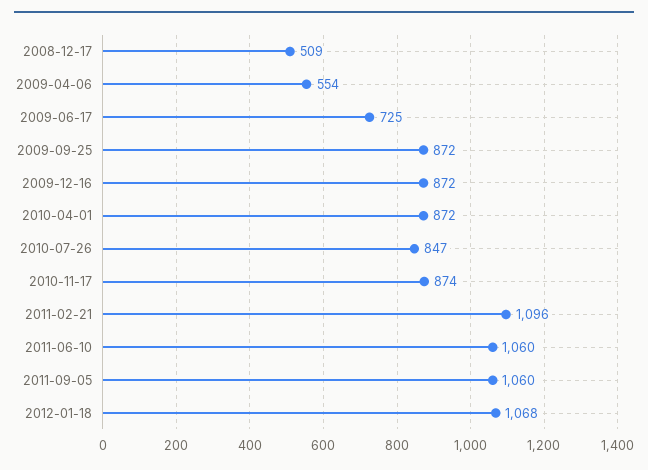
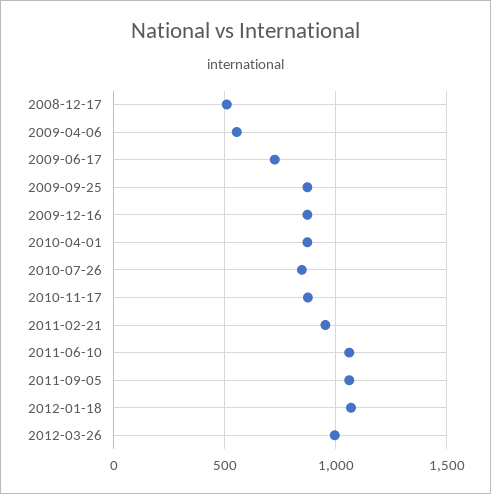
2011-02-21: 1096 -> 950
2012-03-26: none -> 1000

